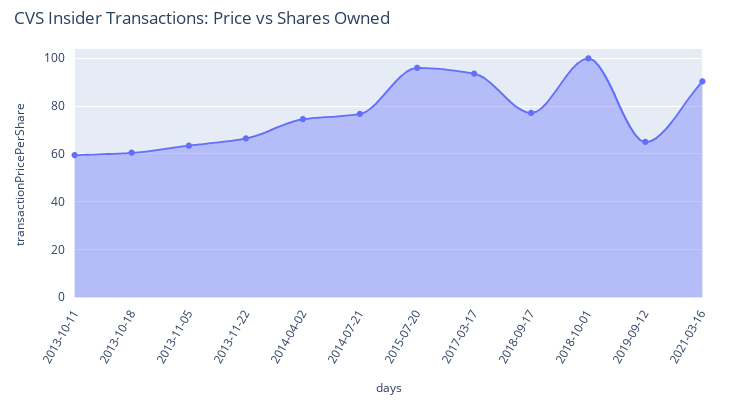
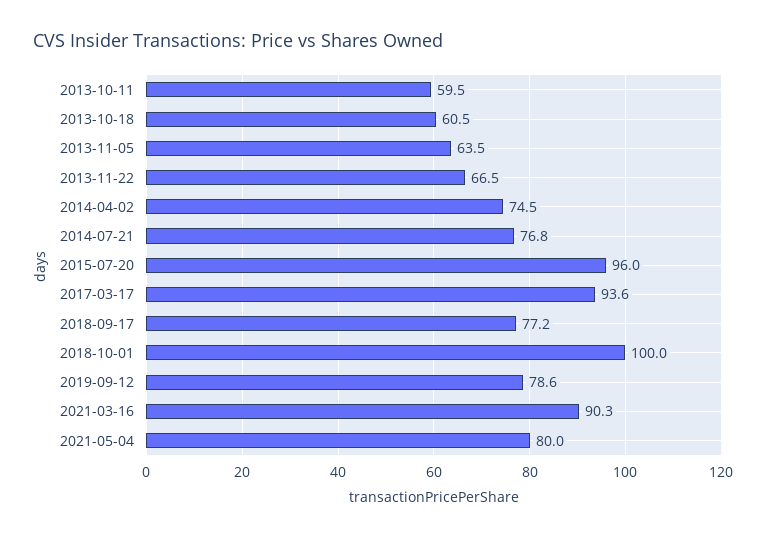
2019-09-12: 65 -> 78.6
2021-05-04: none -> 80

